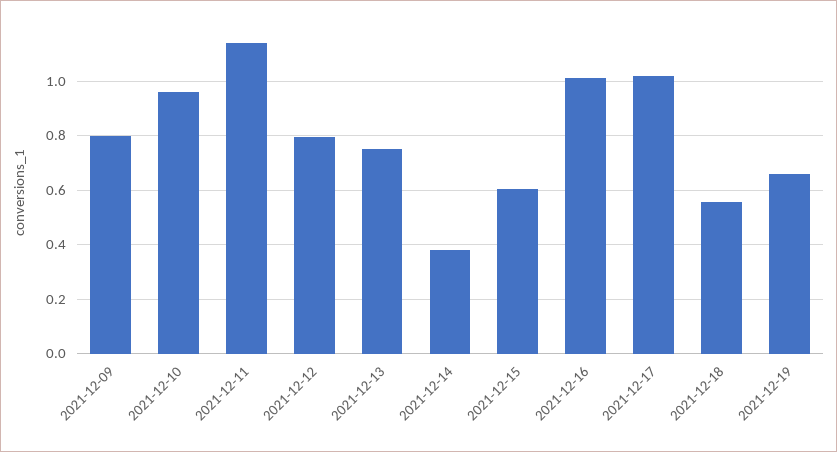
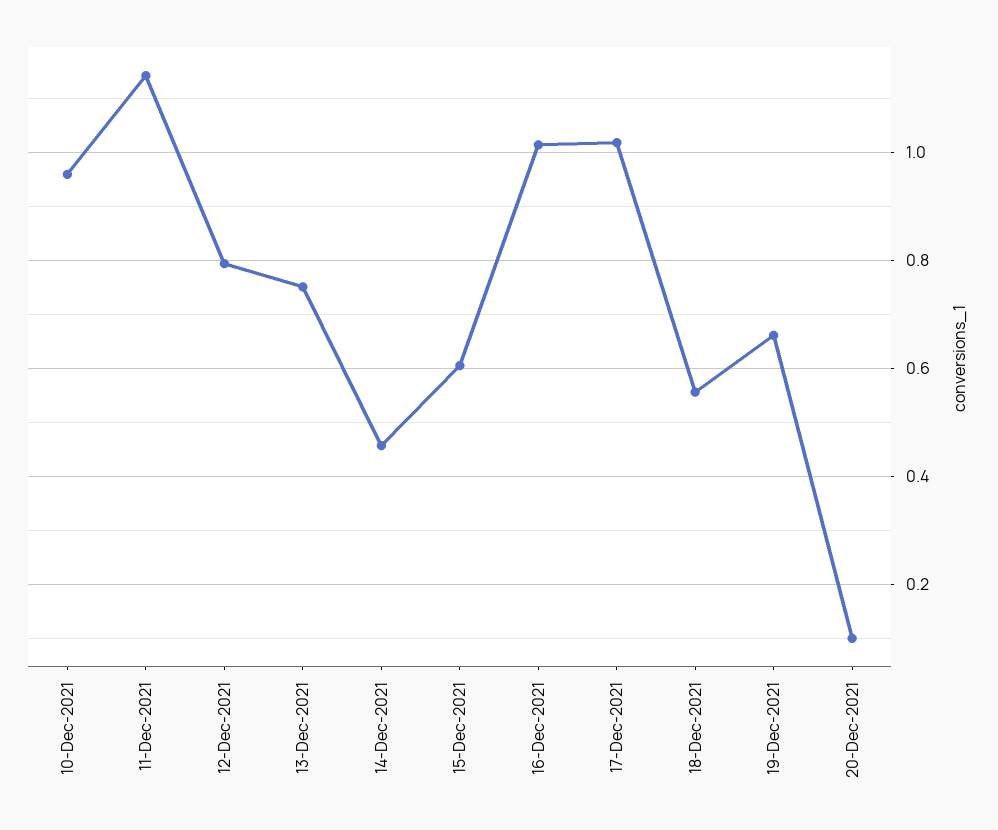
2021-12-09: 0.8 -> none
2021-12-14: 0.375 -> 0.46
20-Dec-2021: none -> 0.1

